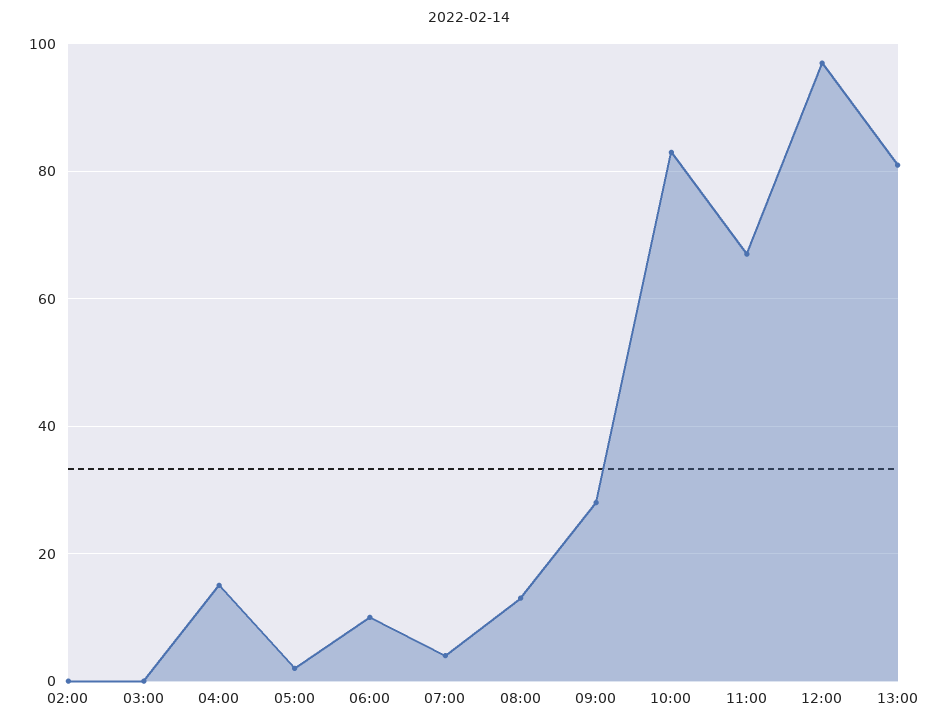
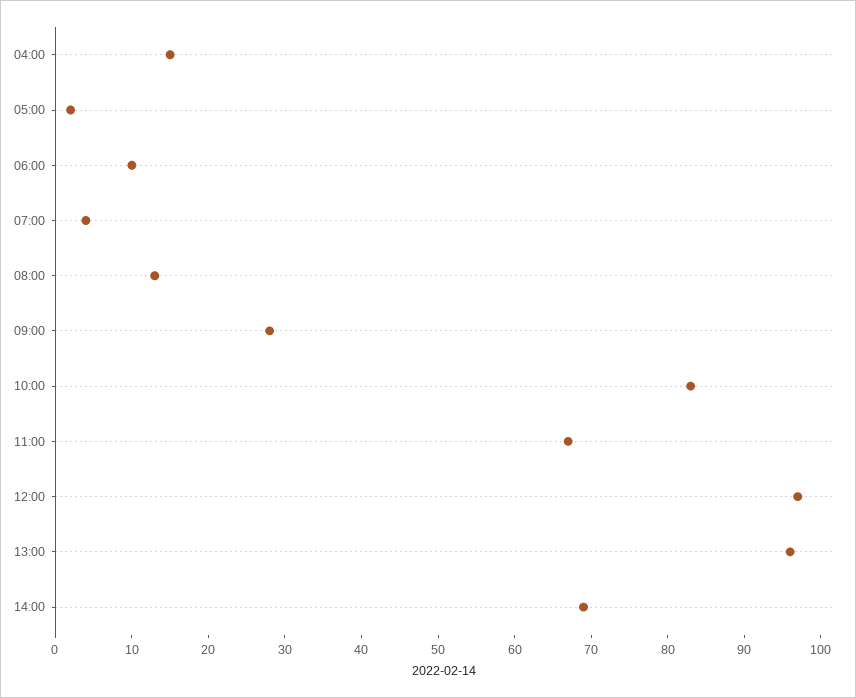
02:00: 0 -> none
03:00: 0 -> none
13:00: 80 -> 95
14:00: none -> 70

